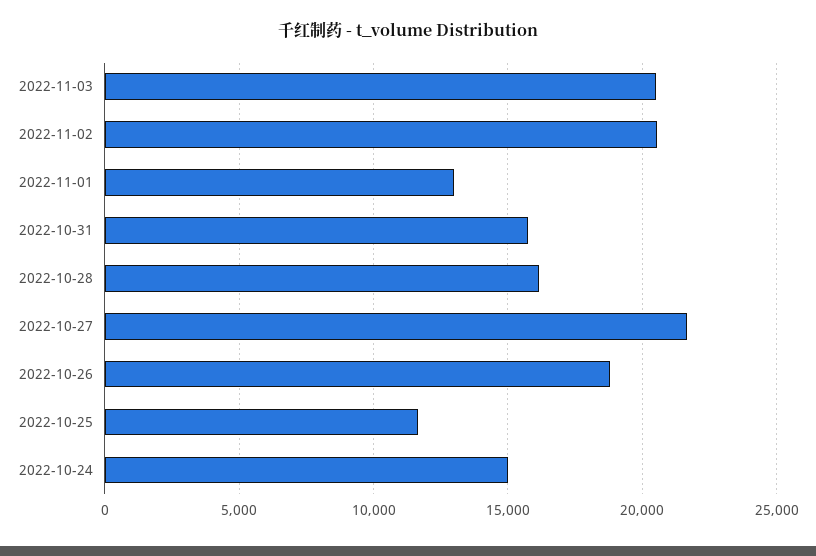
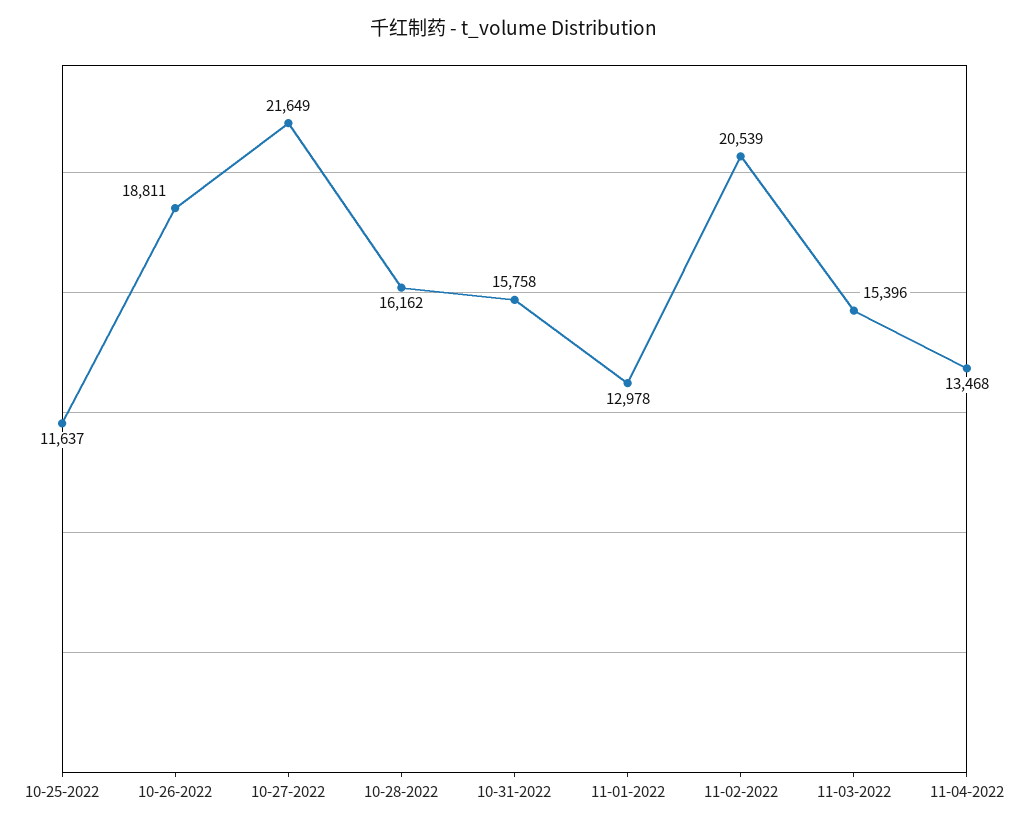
2022-11-03: 20500 -> 15396
2022-10-24: 15000 -> none
11-04-2022: none -> 13468

